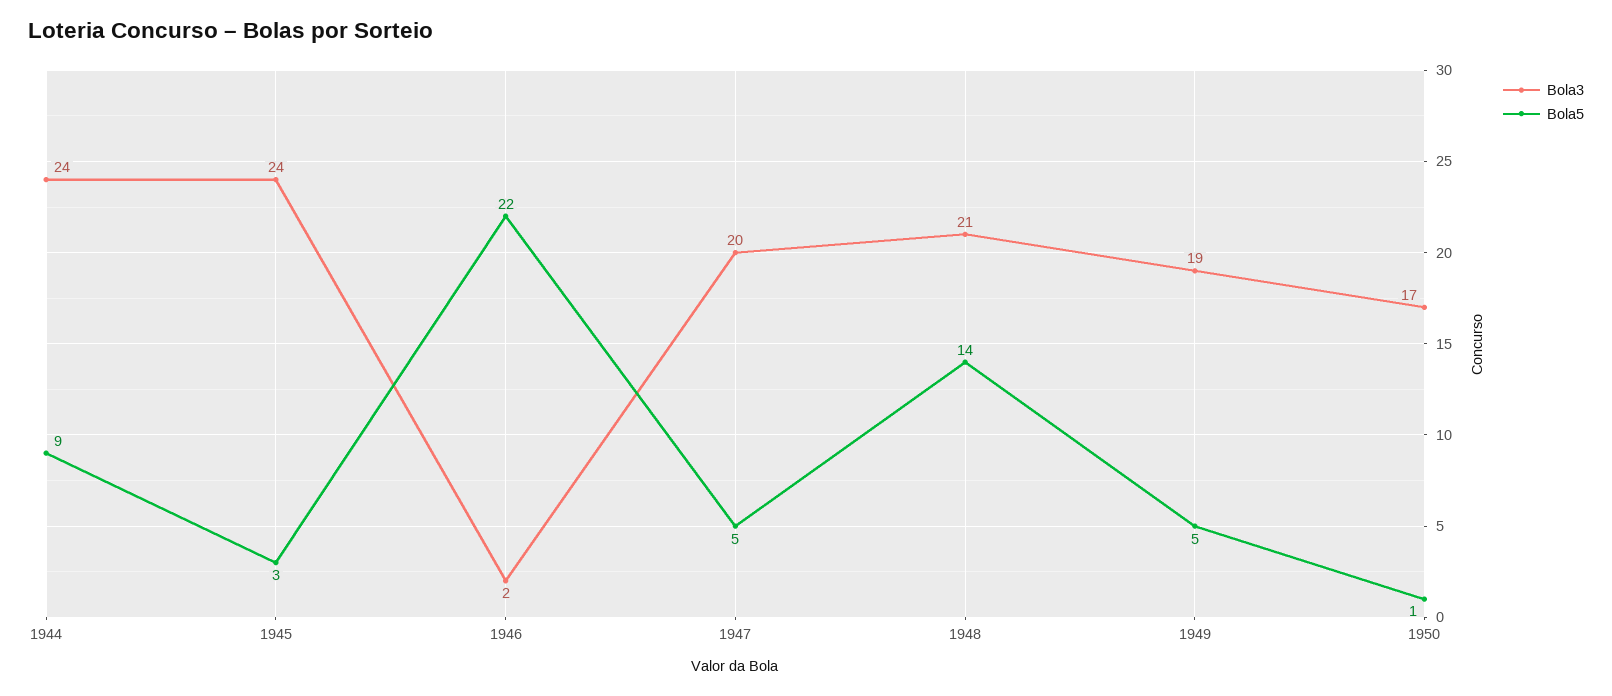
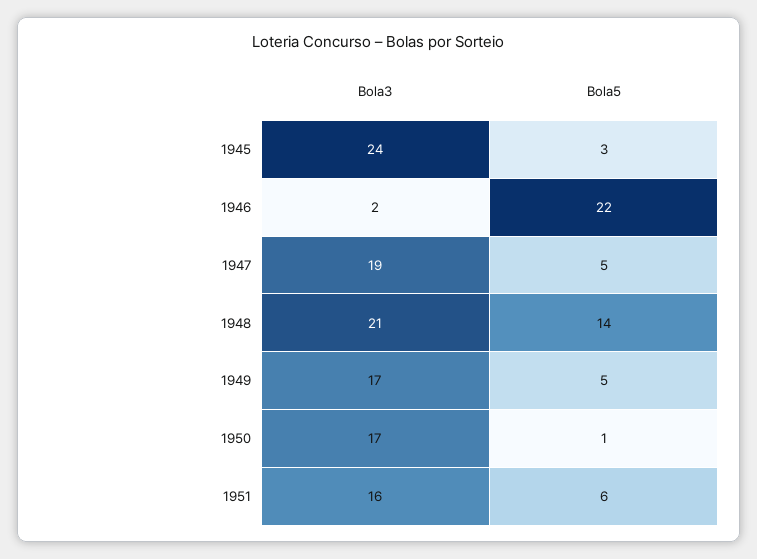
Bola3, 1944: 24 -> none
Bola5, 1944: 9 -> none
Bola3, 1947: 20 -> 19
Bola3, 1949: 19 -> 17
Bola3, 1951: none -> 16
Bola5, 1951: none -> 6

